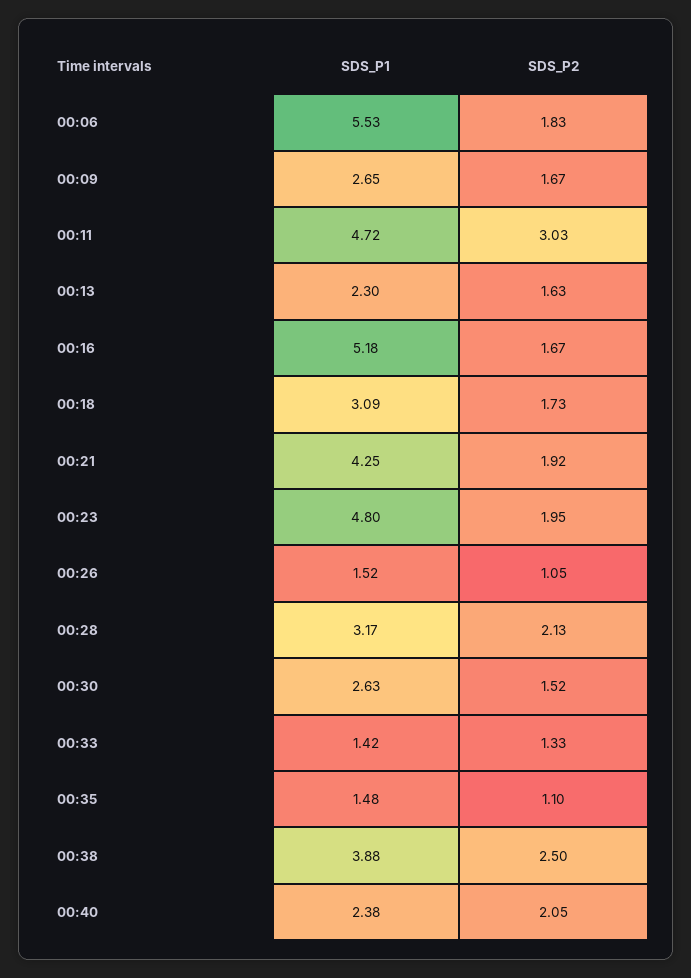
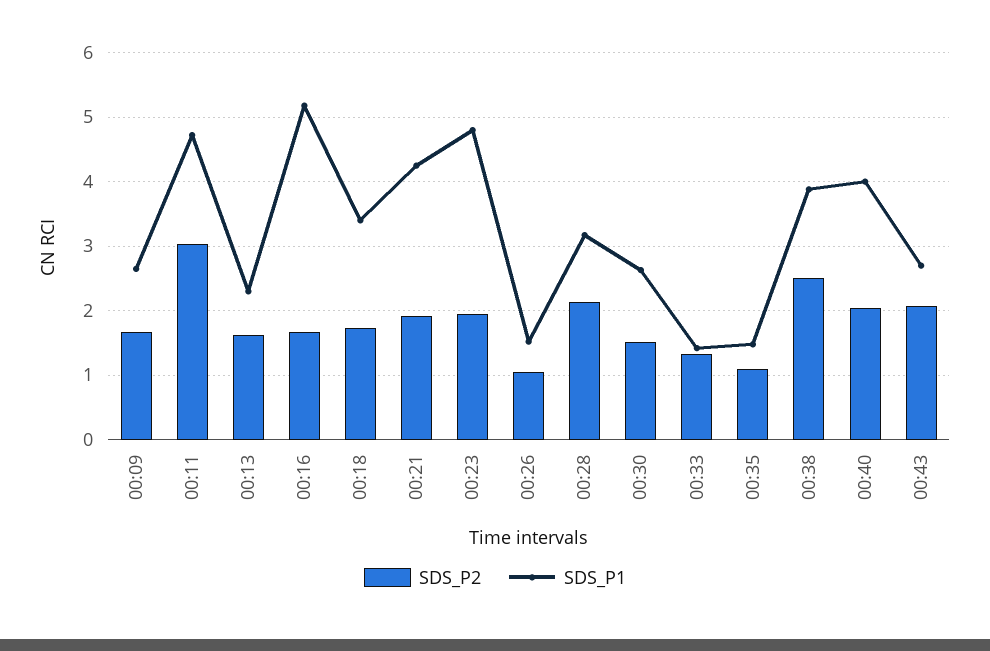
SDS_P1, 00:06: 5.53 -> none
SDS_P2, 00:06: 1.83 -> none
SDS_P1, 00:18: 3.09 -> 3.4
SDS_P1, 00:40: 2.38 -> 4
SDS_P2, 00:43: none -> 2.1
SDS_P1, 00:43: none -> 2.7

